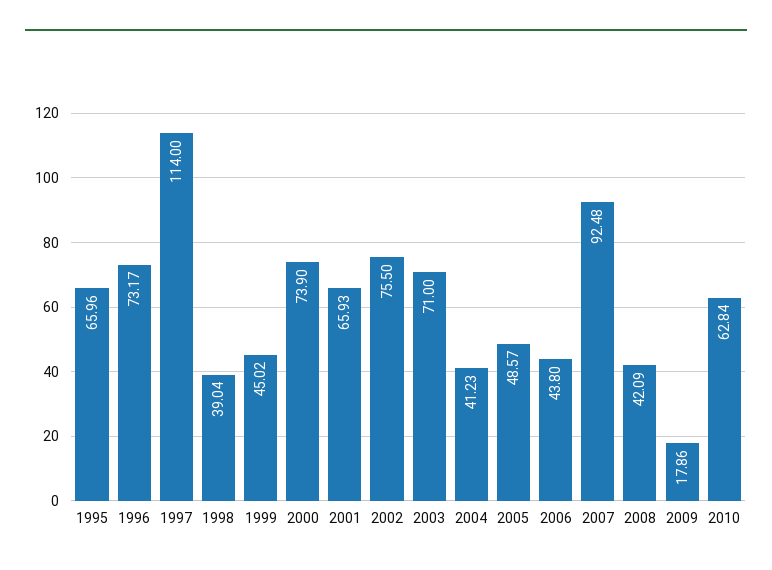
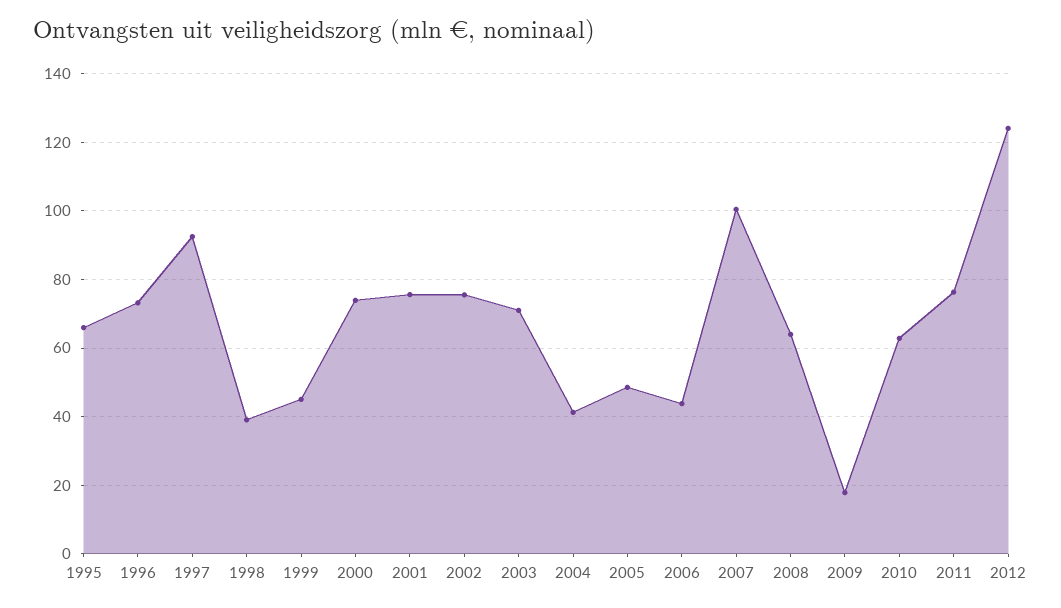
1997: 114 -> 92
2001: 65.93 -> 76
2007: 92.48 -> 100
2008: 42.09 -> 64
2011: none -> 76
2012: none -> 124

